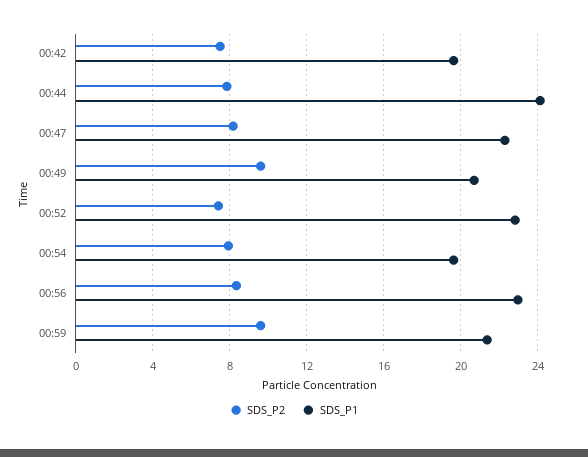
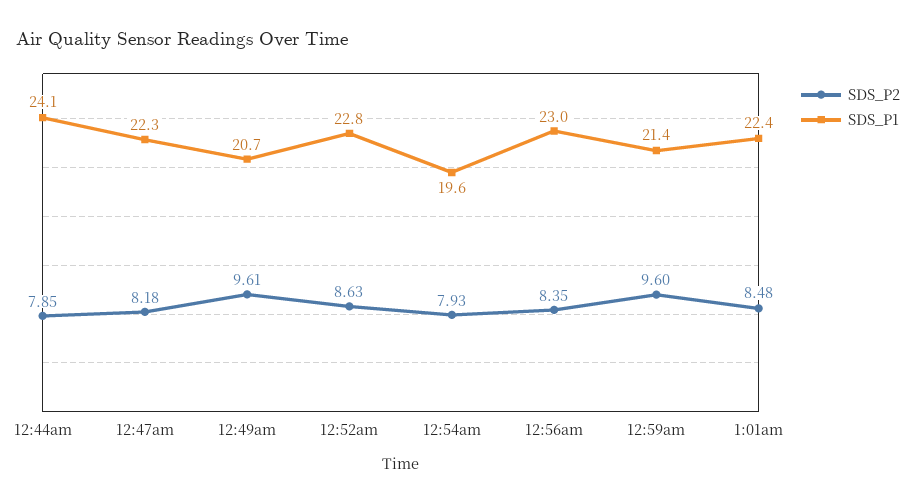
SDS_P2, 00:42: 7.5 -> none
SDS_P1, 00:42: 19.5 -> none
SDS_P2, 00:52: 7.5 -> 8.63
SDS_P2, 1:01am: none -> 8.48
SDS_P1, 1:01am: none -> 22.4

